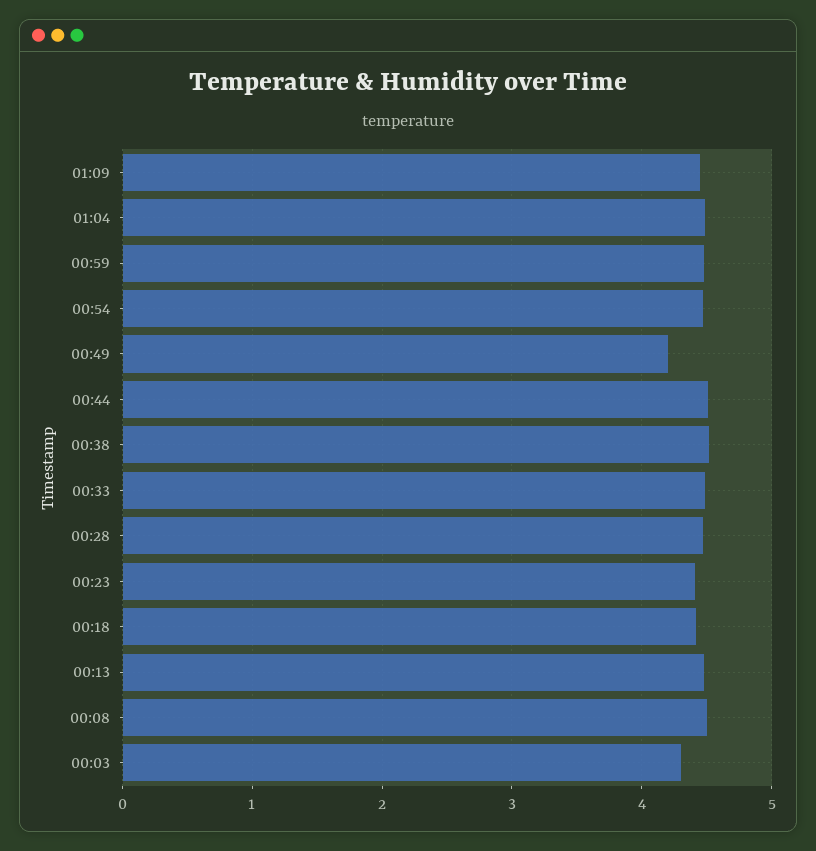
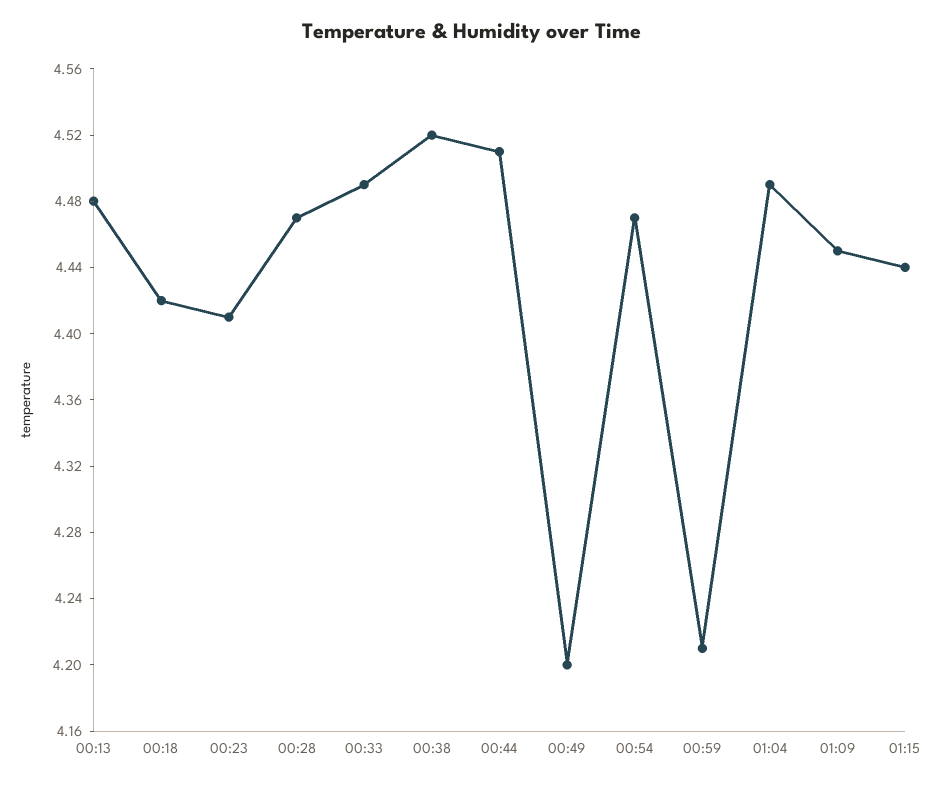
00:59: 4.5 -> 4.21
00:08: 4.5 -> none
00:03: 4.3 -> none
01:15: none -> 4.44

